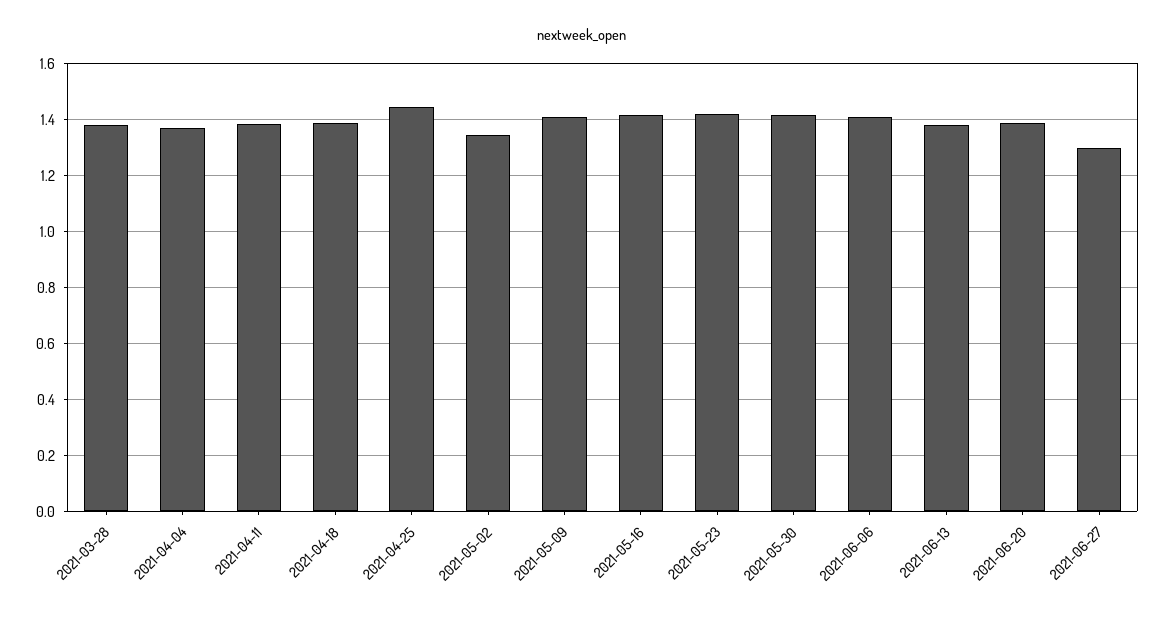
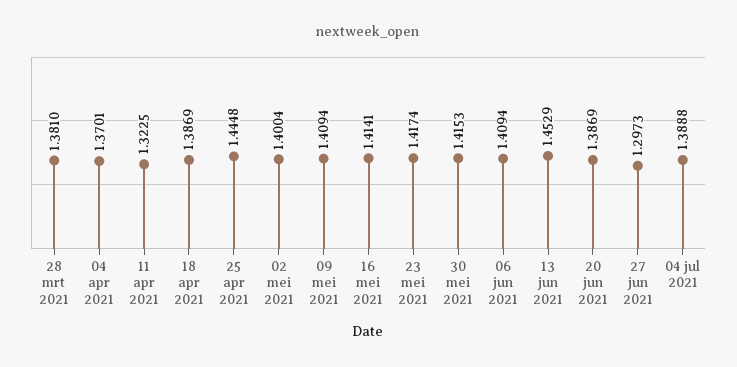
2021-04-11: 1.375 -> 1.3225
2021-05-02: 1.35 -> 1.4004
2021-06-13: 1.375 -> 1.4529
04 jul 2021: none -> 1.3888

